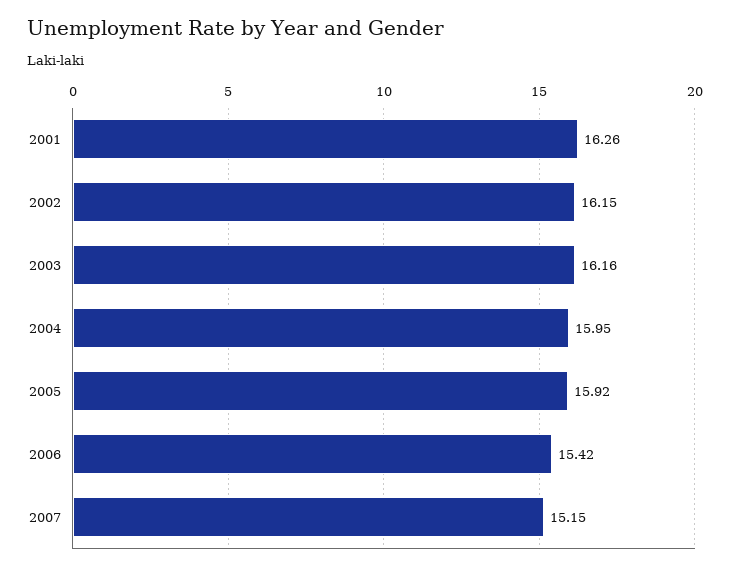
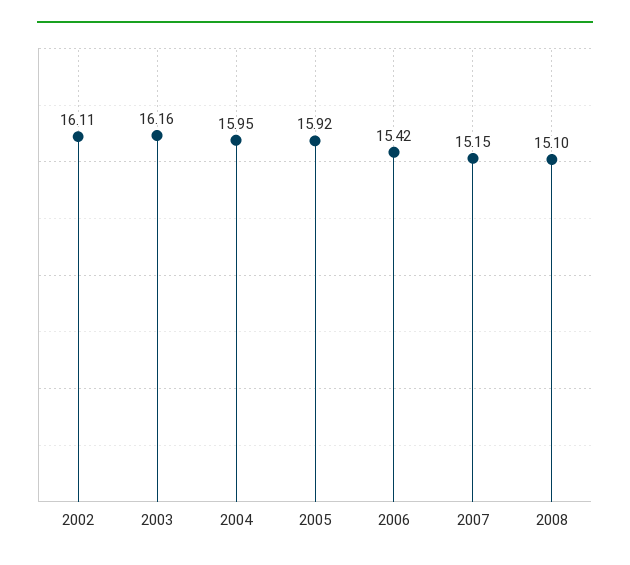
2001: 16.26 -> none
2002: 16.15 -> 16.11
2008: none -> 15.1

